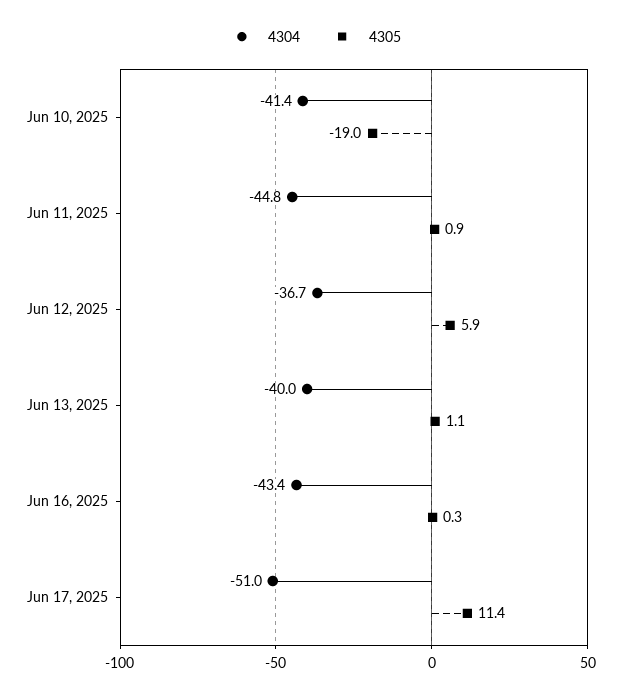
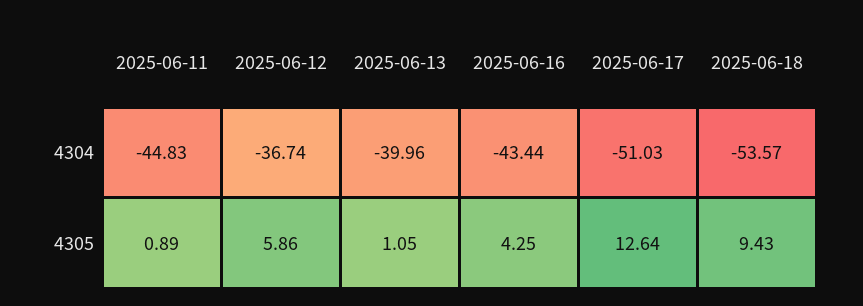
4304, Jun 10, 2025: -41.4 -> none
4305, Jun 10, 2025: -19 -> none
4305, Jun 16, 2025: 0.3 -> 4.25
4305, Jun 17, 2025: 11.4 -> 12.64
4304, 2025-06-18: none -> -53.57
4305, 2025-06-18: none -> 9.43

